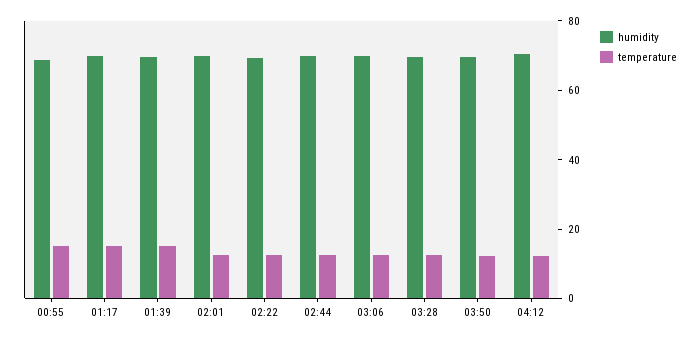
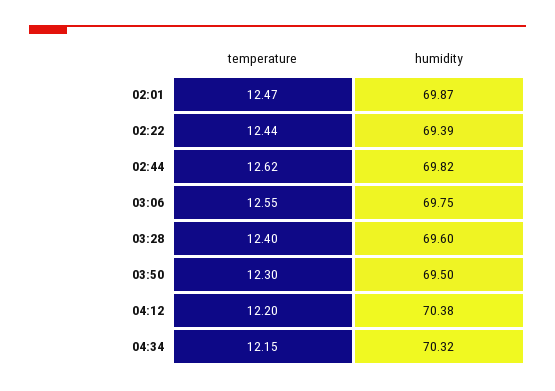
humidity, 00:55: 70 -> none
temperature, 00:55: 15 -> none
humidity, 01:17: 70 -> none
temperature, 01:17: 15 -> none
humidity, 01:39: 70 -> none
temperature, 01:39: 15 -> none
temperature, 04:34: none -> 12.15
humidity, 04:34: none -> 70.32

